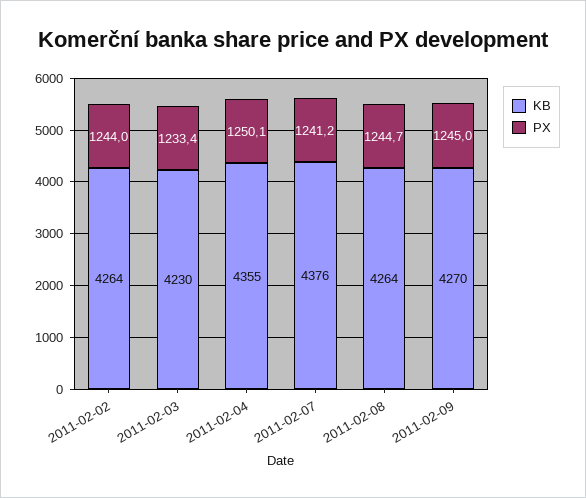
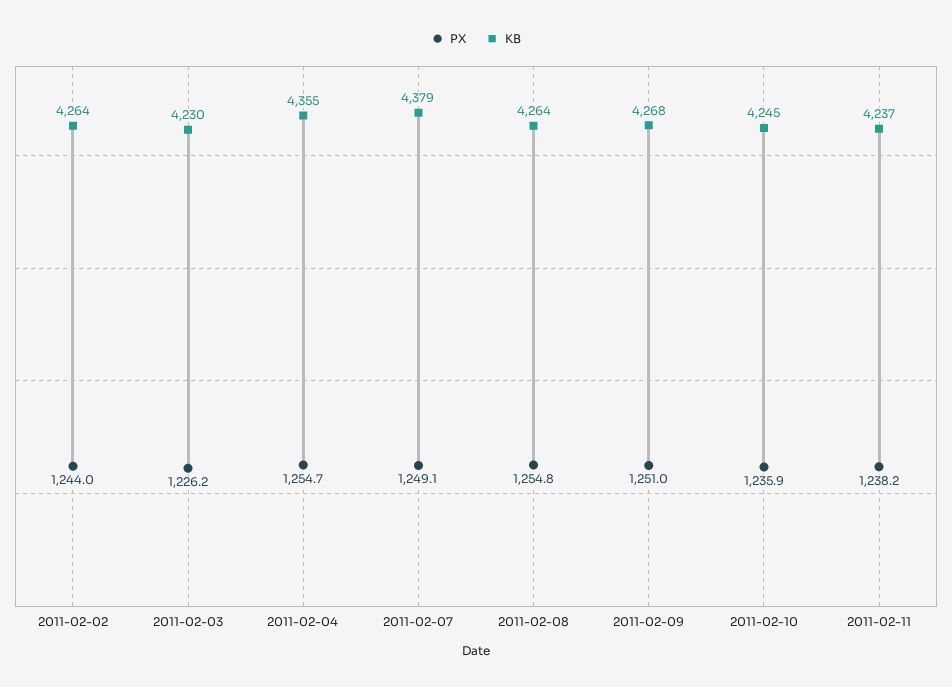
PX, 2011-02-03: 1233.4 -> 1226.2
PX, 2011-02-04: 1250.1 -> 1254.7
KB, 2011-02-07: 4376 -> 4379
PX, 2011-02-07: 1241.2 -> 1249.1
PX, 2011-02-08: 1244.7 -> 1254.8
KB, 2011-02-09: 4270 -> 4268
PX, 2011-02-09: 1245 -> 1251
PX, 2011-02-10: none -> 1235.9
KB, 2011-02-10: none -> 4245
PX, 2011-02-11: none -> 1238.2
KB, 2011-02-11: none -> 4237

